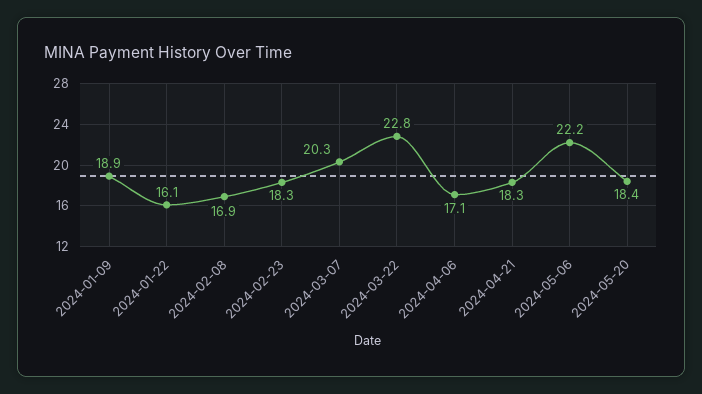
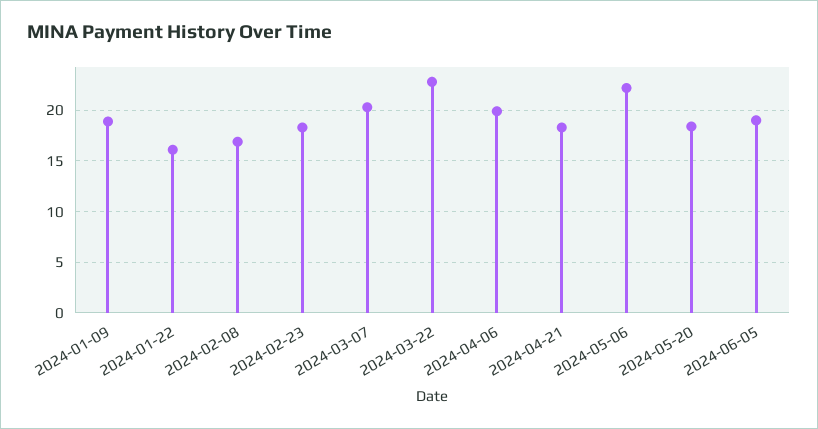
2024-04-06: 17.1 -> 20
2024-06-05: none -> 19

